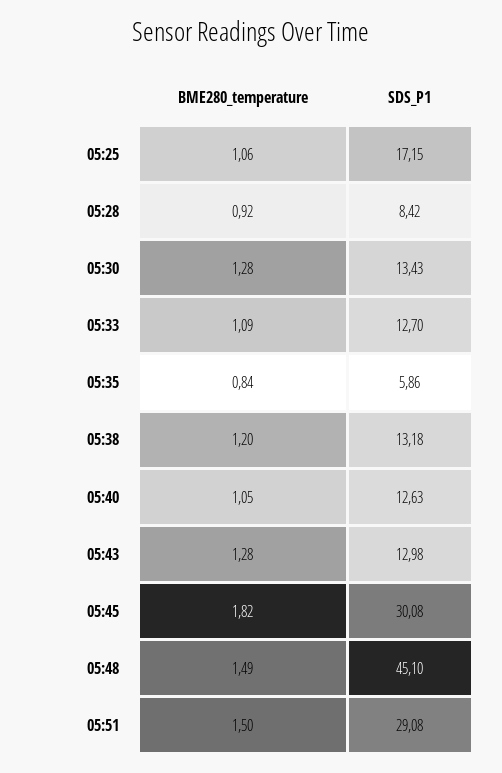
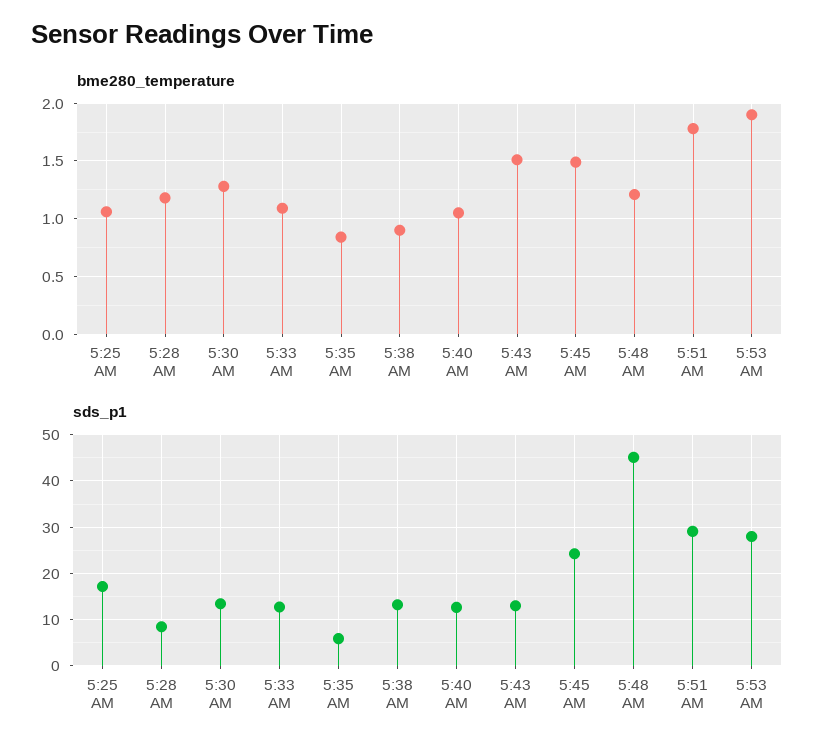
BME280_temperature, 05:28: 0.92 -> 1.2
BME280_temperature, 05:38: 1.2 -> 0.9
BME280_temperature, 05:43: 1.28 -> 1.5
BME280_temperature, 05:45: 1.82 -> 1.5
SDS_P1, 05:45: 30.08 -> 24
BME280_temperature, 05:48: 1.49 -> 1.2
BME280_temperature, 05:51: 1.5 -> 1.8
BME280_temperature, 5:53 AM: none -> 1.9
SDS_P1, 5:53 AM: none -> 28

